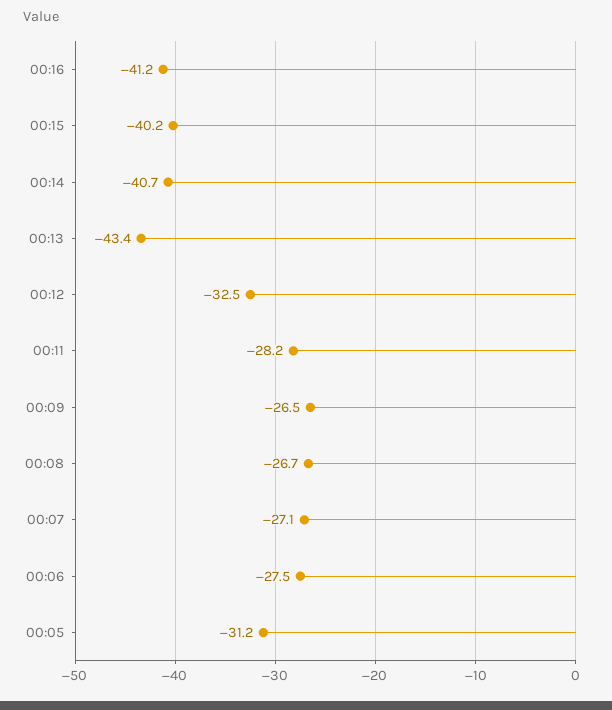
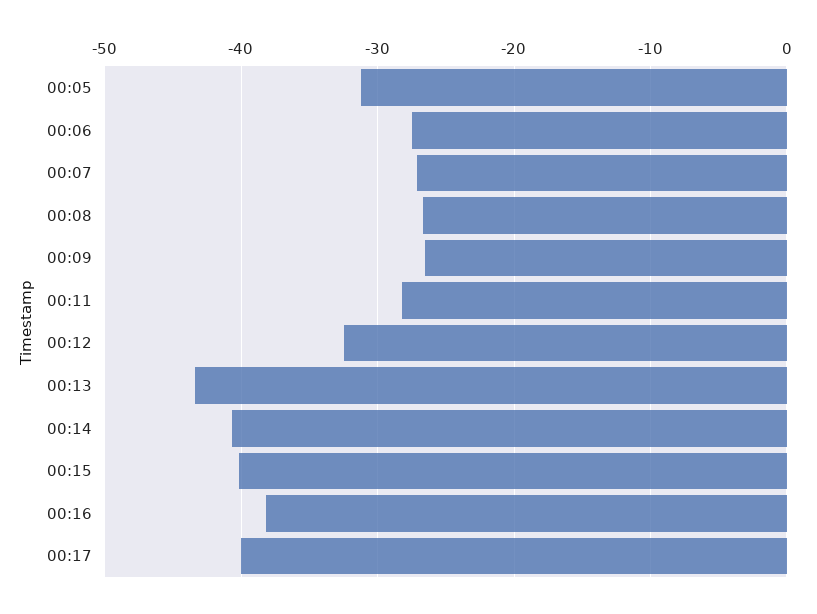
00:16: -41.2 -> -38
00:17: none -> -40

